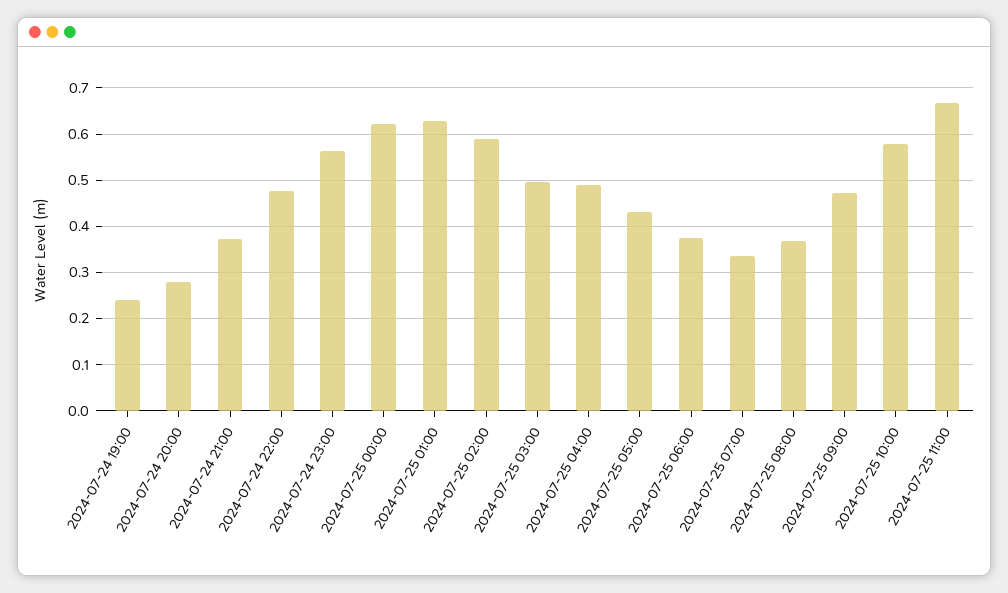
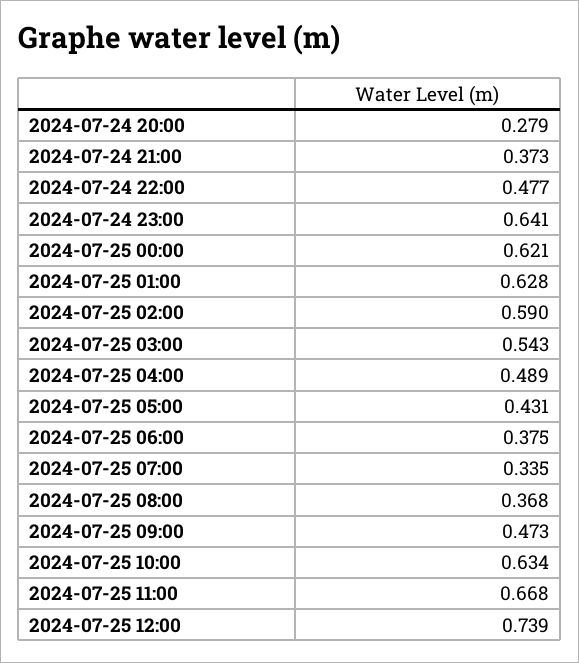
2024-07-24 19:00: 0.24 -> none
2024-07-24 23:00: 0.56 -> 0.641
2024-07-25 03:00: 0.5 -> 0.543
2024-07-25 10:00: 0.58 -> 0.634
2024-07-25 12:00: none -> 0.739

